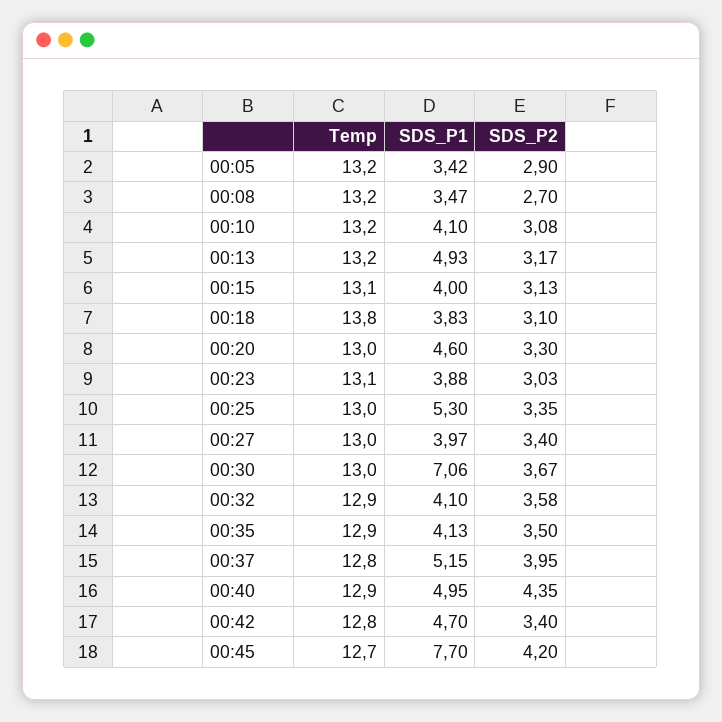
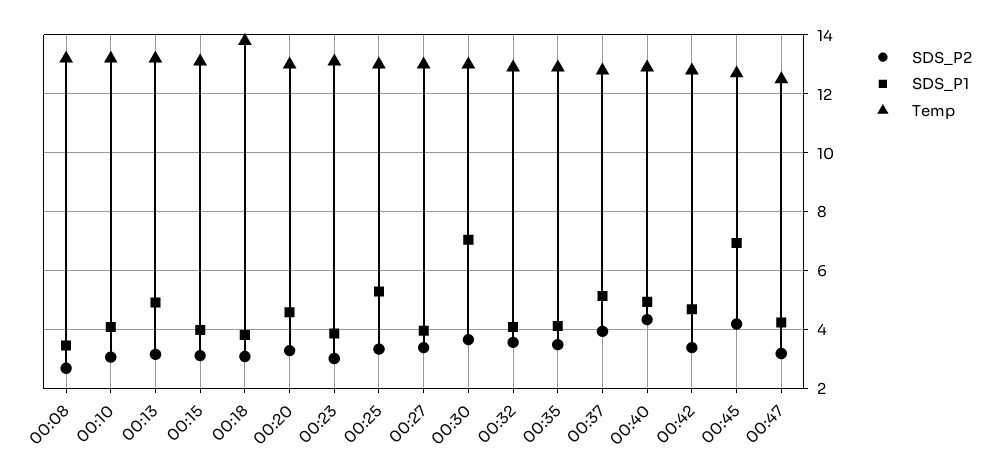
Temp, 00:05: 13.2 -> none
SDS_P1, 00:05: 3.42 -> none
SDS_P2, 00:05: 2.9 -> none
SDS_P1, 00:45: 7.7 -> 7
SDS_P2, 00:47: none -> 3.25
SDS_P1, 00:47: none -> 4.25
Temp, 00:47: none -> 12.5

